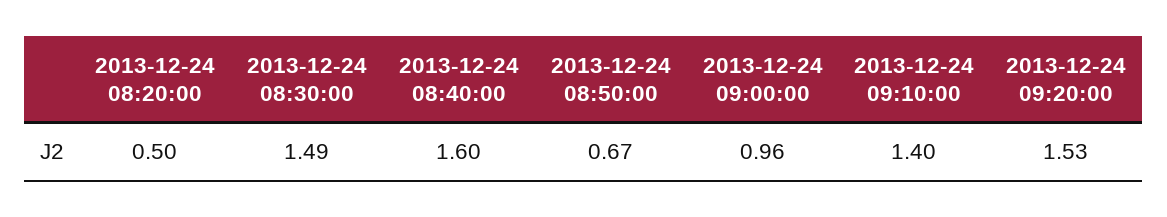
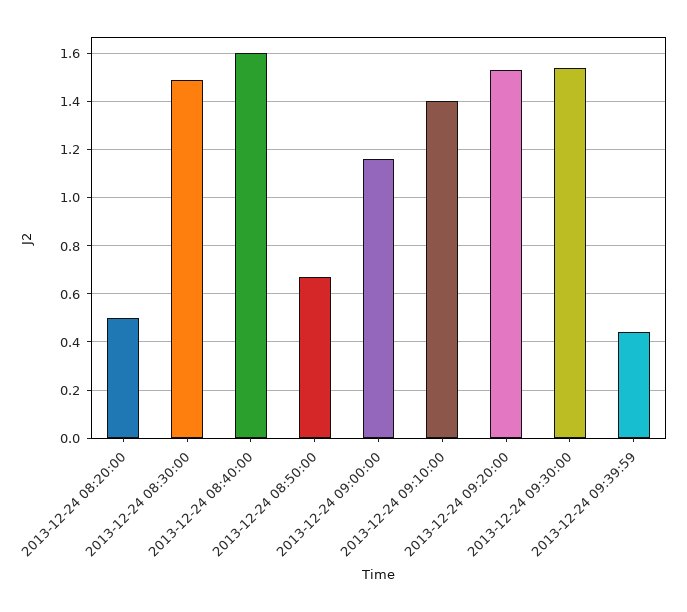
2013-12-24 09:00:00: 0.96 -> 1.15
2013-12-24 09:30:00: none -> 1.55
2013-12-24 09:39:59: none -> 0.45

